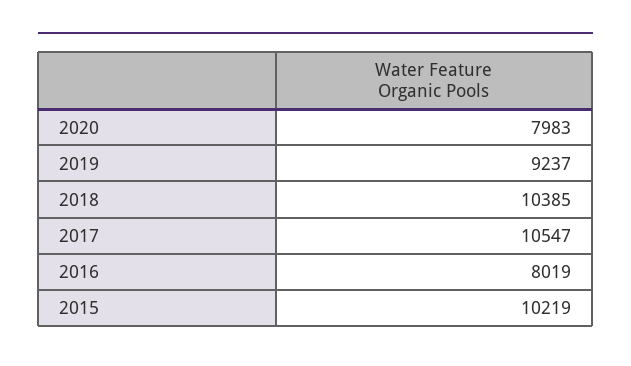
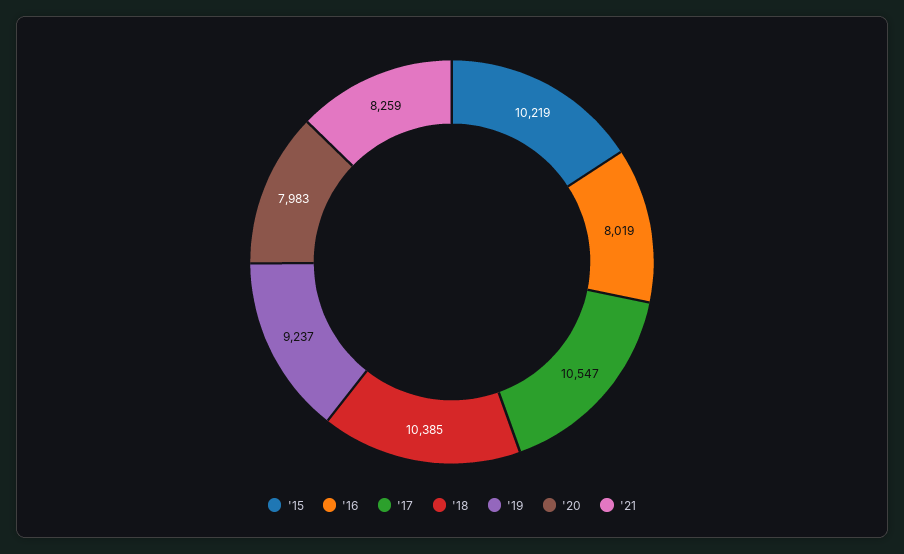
'21: none -> 8259

